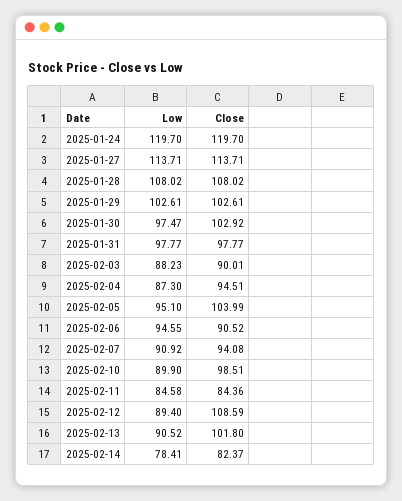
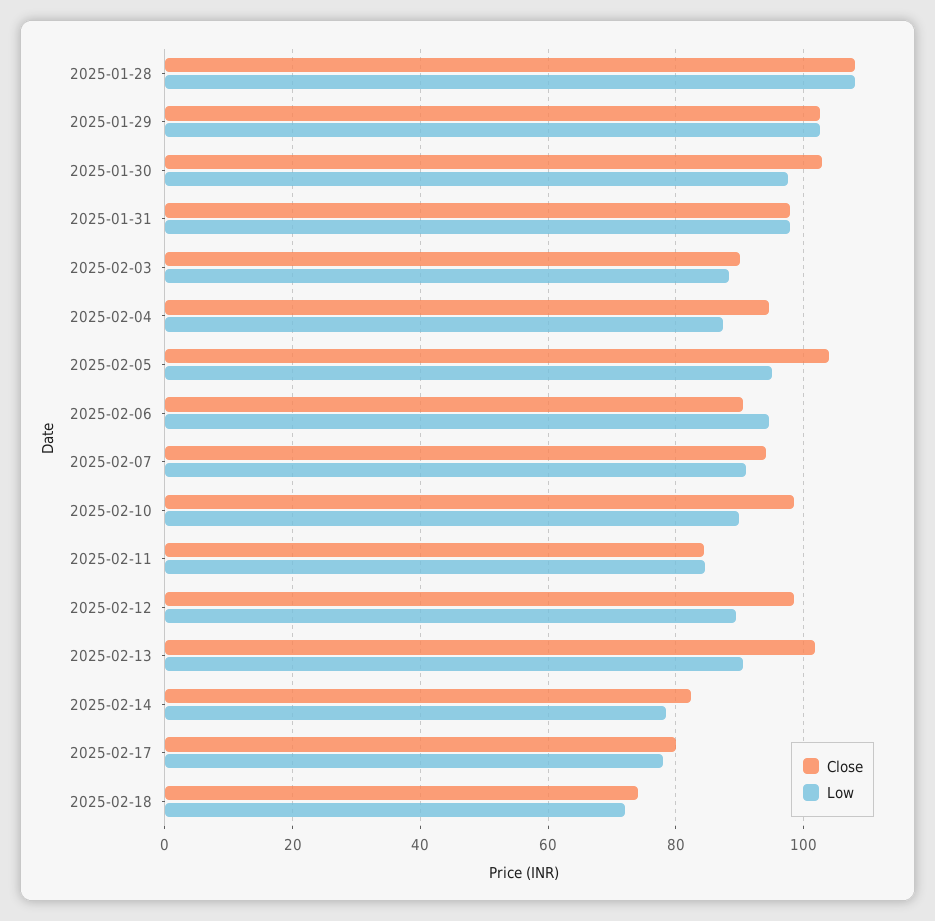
Low, 2025-01-24: 119.7 -> none
Close, 2025-01-24: 119.7 -> none
Low, 2025-01-27: 113.71 -> none
Close, 2025-01-27: 113.71 -> none
Close, 2025-02-12: 108.59 -> 98
Close, 2025-02-17: none -> 80
Low, 2025-02-17: none -> 78
Close, 2025-02-18: none -> 74
Low, 2025-02-18: none -> 72

